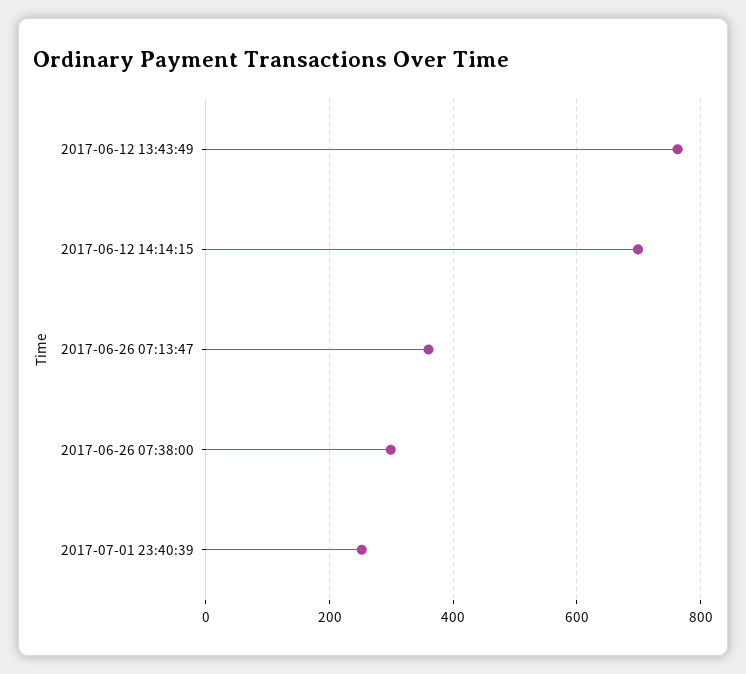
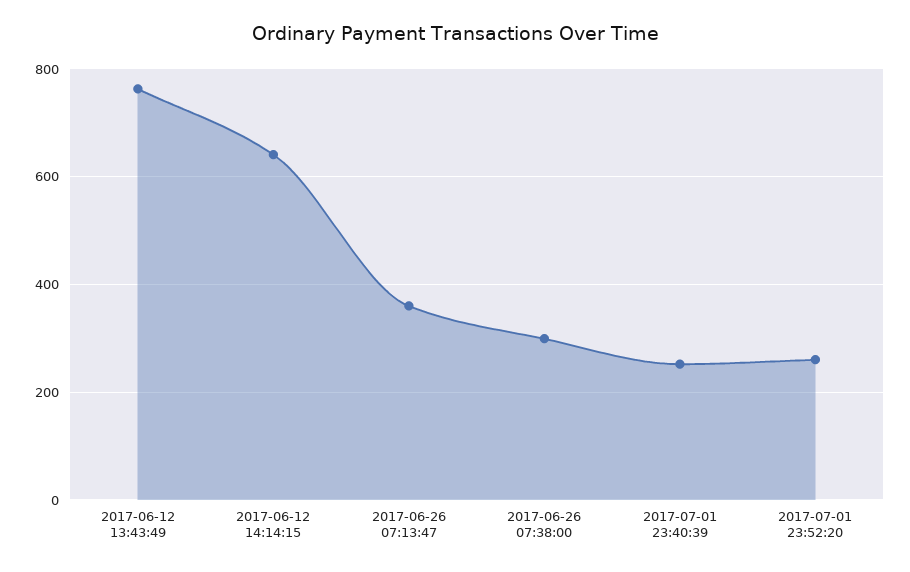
2017-06-12 14:14:15: 700 -> 640
2017-07-01 23:52:20: none -> 260

